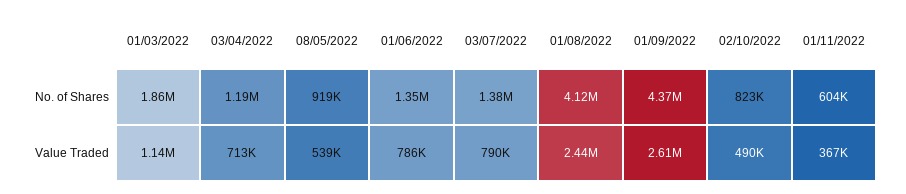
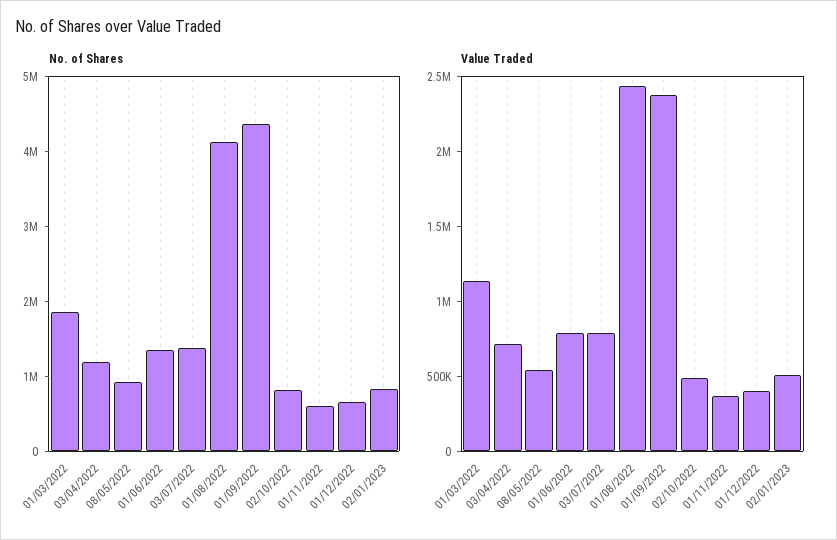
Value Traded, 01/09/2022: 2610000 -> 2400000
No. of Shares, 01/12/2022: none -> 600000
No. of Shares, 02/01/2023: none -> 800000
Value Traded, 01/12/2022: none -> 400000
Value Traded, 02/01/2023: none -> 500000

